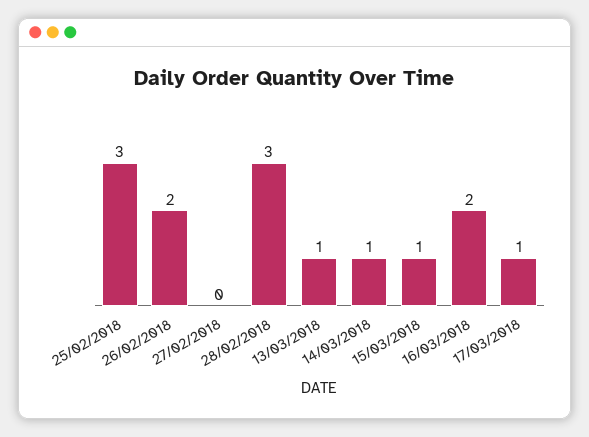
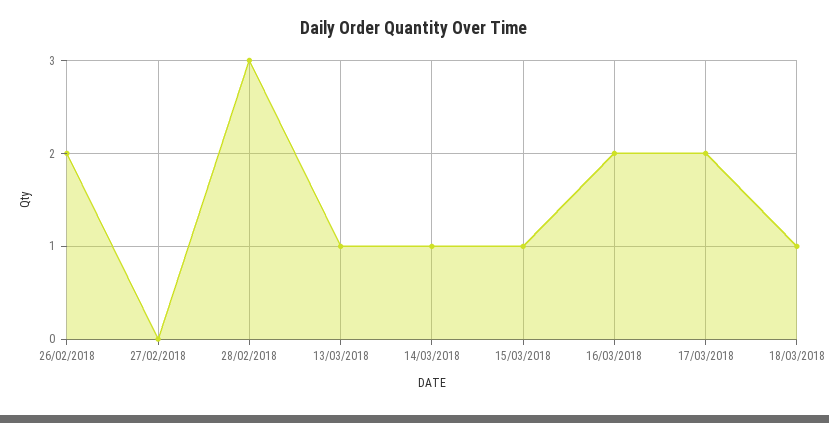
25/02/2018: 3 -> none
17/03/2018: 1 -> 2
18/03/2018: none -> 1

